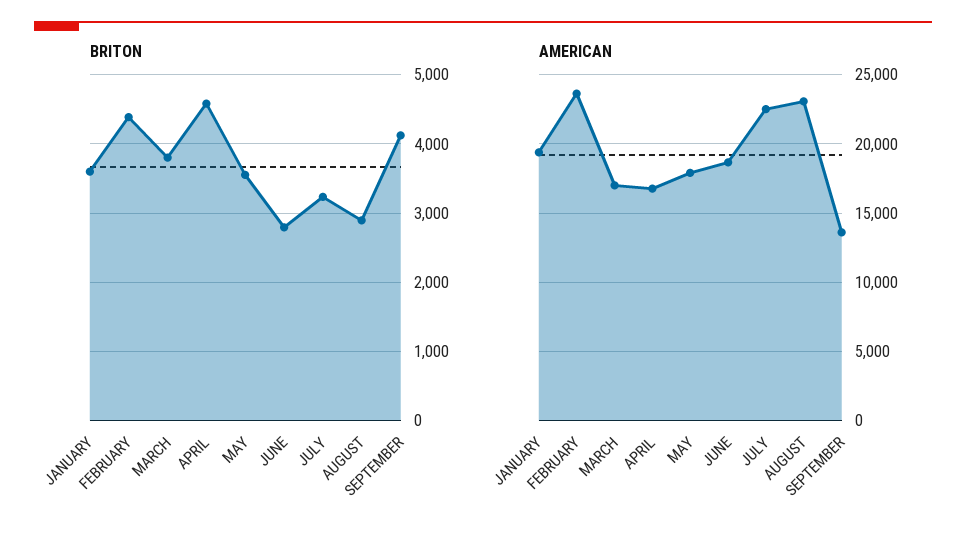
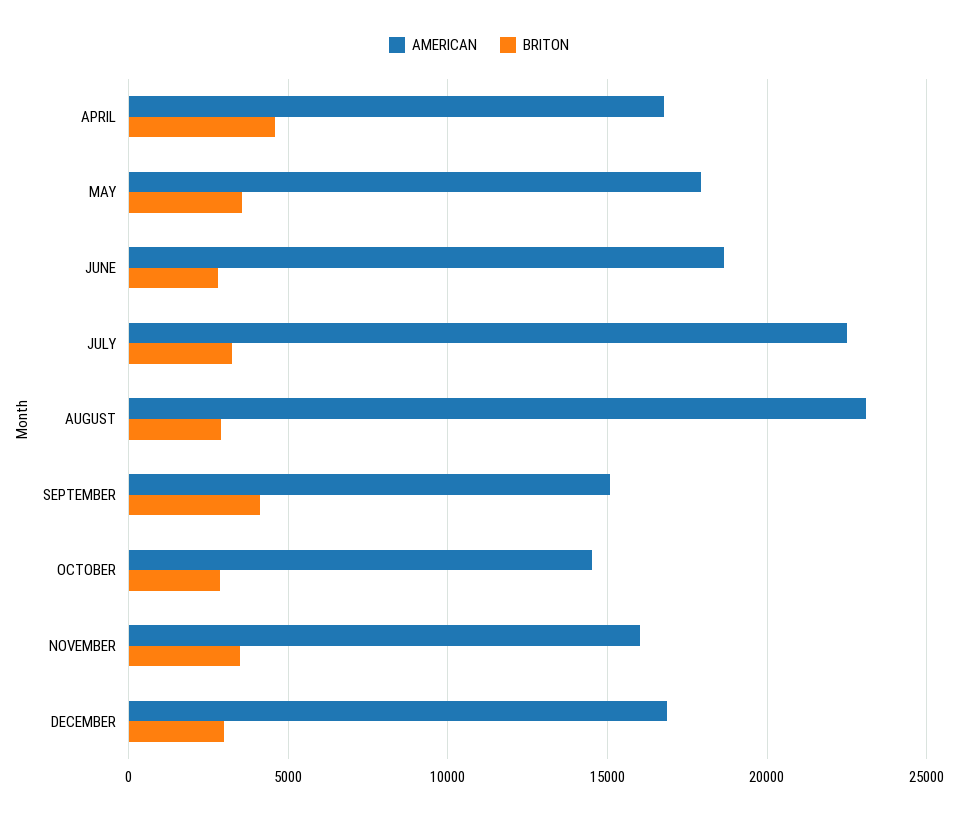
BRITON, JANUARY: 3600 -> none
BRITON, FEBRUARY: 4400 -> none
BRITON, MARCH: 3800 -> none
AMERICAN, JANUARY: 19500 -> none
AMERICAN, FEBRUARY: 23500 -> none
AMERICAN, MARCH: 17000 -> none
AMERICAN, SEPTEMBER: 13500 -> 15000
AMERICAN, OCTOBER: none -> 14500
BRITON, OCTOBER: none -> 3000
AMERICAN, NOVEMBER: none -> 16000
BRITON, NOVEMBER: none -> 3500
AMERICAN, DECEMBER: none -> 17000
BRITON, DECEMBER: none -> 3000

